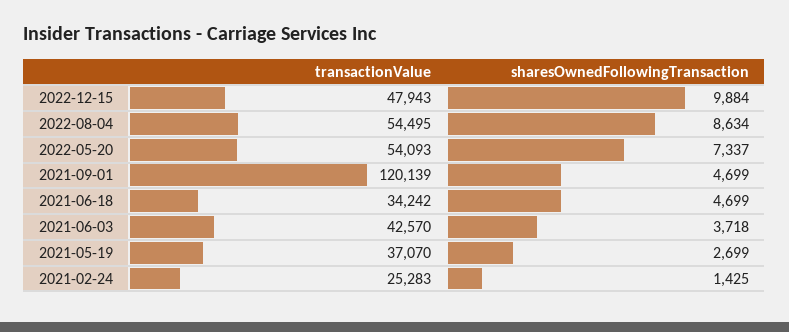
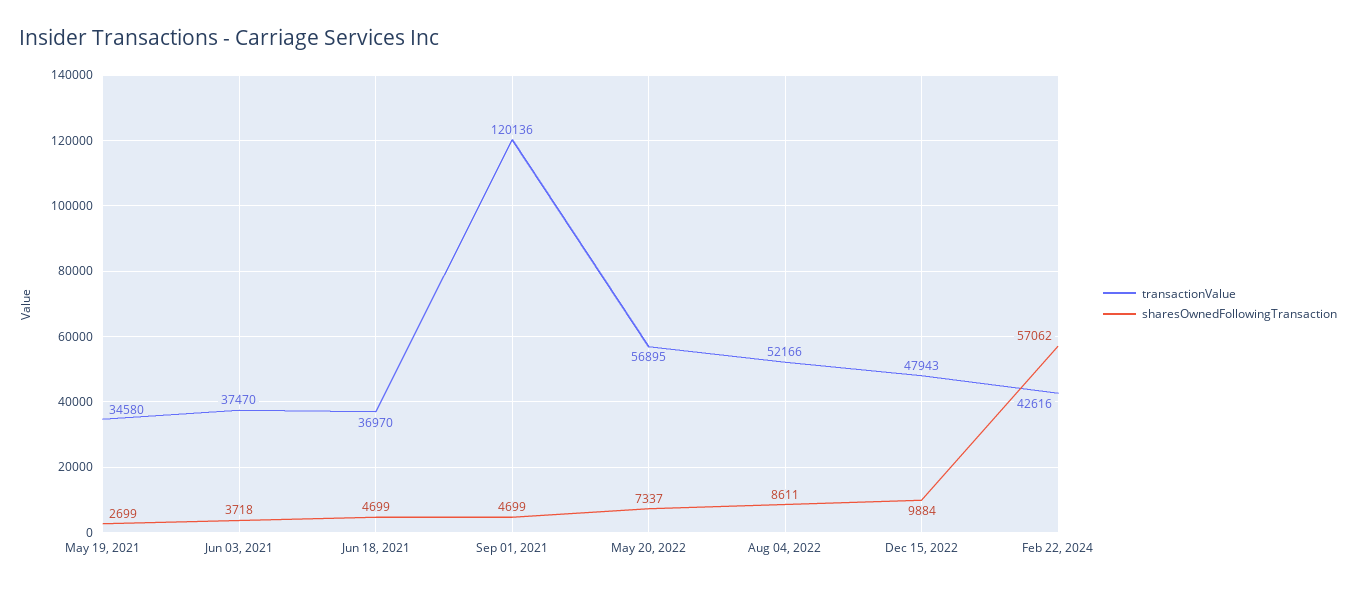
transactionValue, 2022-08-04: 54495 -> 52166
sharesOwnedFollowingTransaction, 2022-08-04: 8634 -> 8611
transactionValue, 2022-05-20: 54093 -> 56895
transactionValue, 2021-09-01: 120139 -> 120136
transactionValue, 2021-06-18: 34242 -> 36970
transactionValue, 2021-06-03: 42570 -> 37470
transactionValue, 2021-05-19: 37070 -> 34580
transactionValue, 2021-02-24: 25283 -> none
sharesOwnedFollowingTransaction, 2021-02-24: 1425 -> none
transactionValue, Feb 22, 2024: none -> 42616
sharesOwnedFollowingTransaction, Feb 22, 2024: none -> 57062

